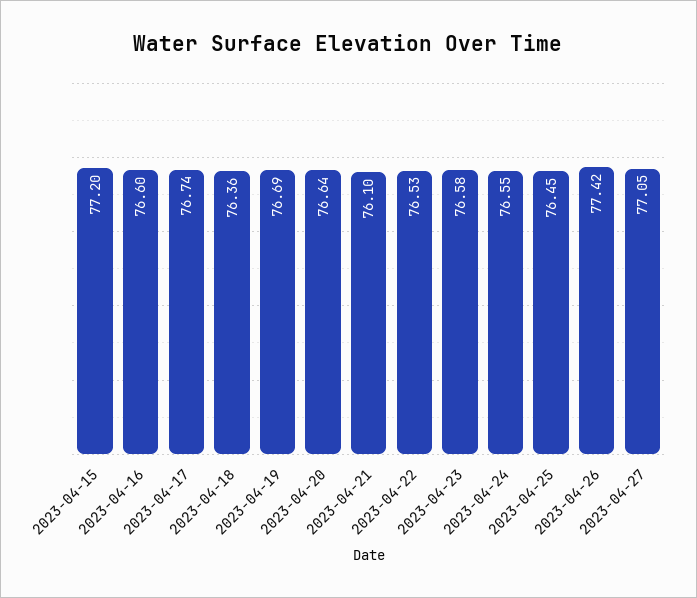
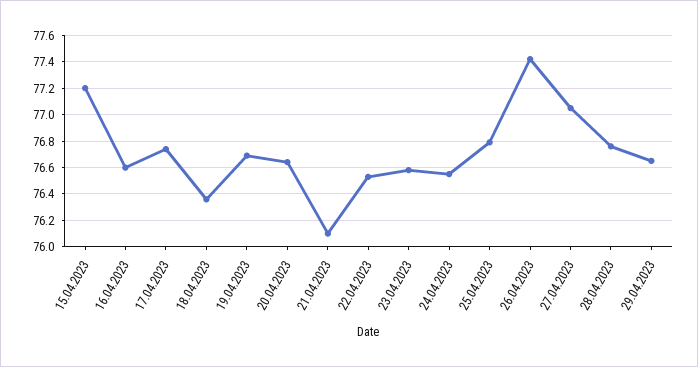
2023-04-25: 76.45 -> 76.8
28.04.2023: none -> 76.75
29.04.2023: none -> 76.65

